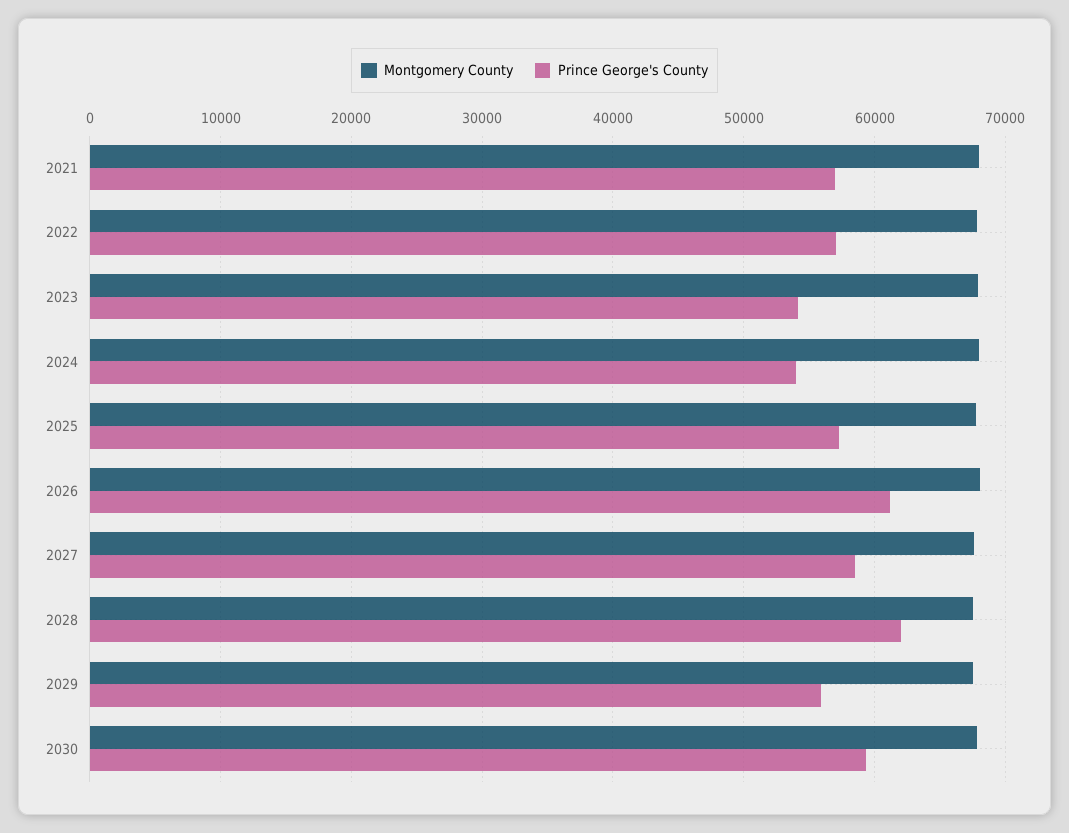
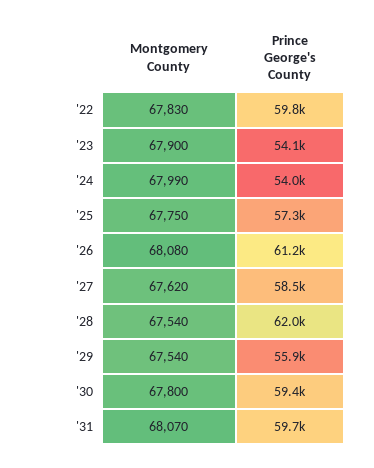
Montgomery County, 2021: 68000 -> none
Prince George's County, 2021: 57000 -> none
Prince George's County, 2022: 57000 -> 59800
Montgomery County, '31: none -> 68070
Prince George's County, '31: none -> 59700

